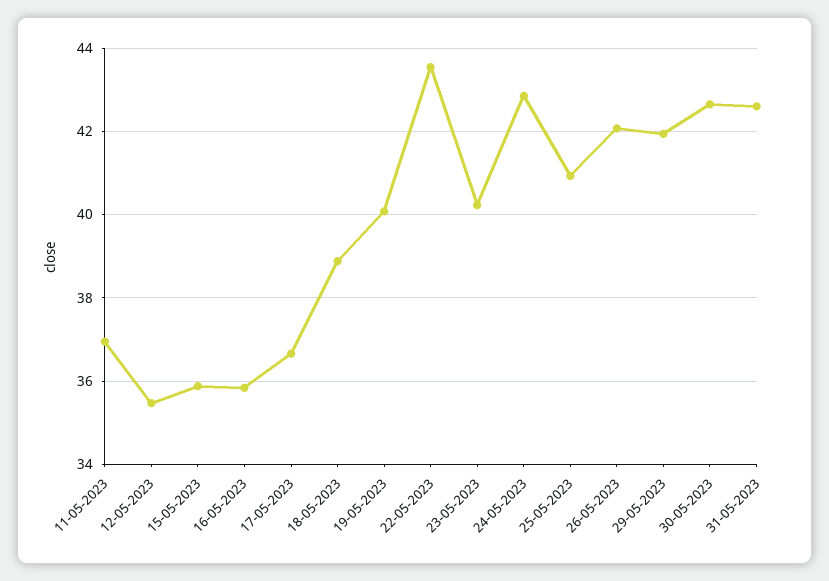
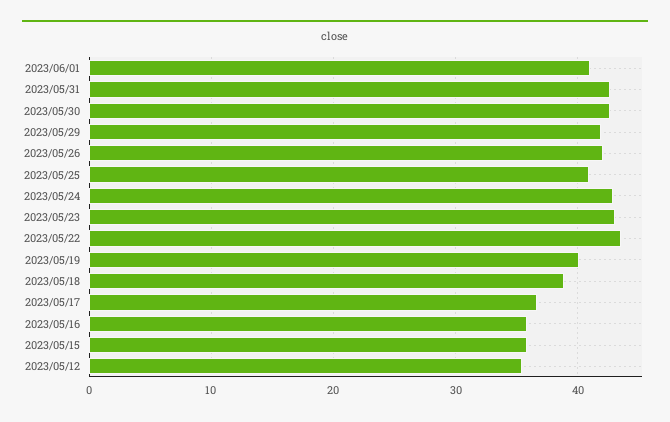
11-05-2023: 37 -> none
23-05-2023: 40.2 -> 43
2023/06/01: none -> 41

